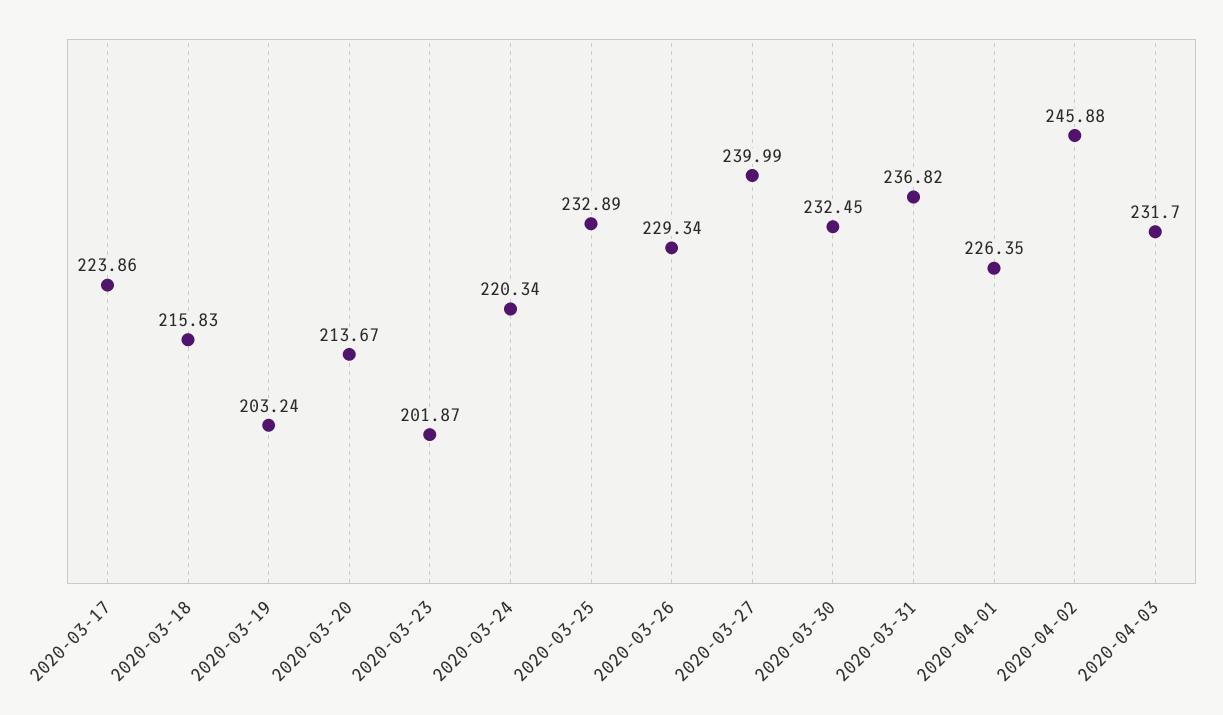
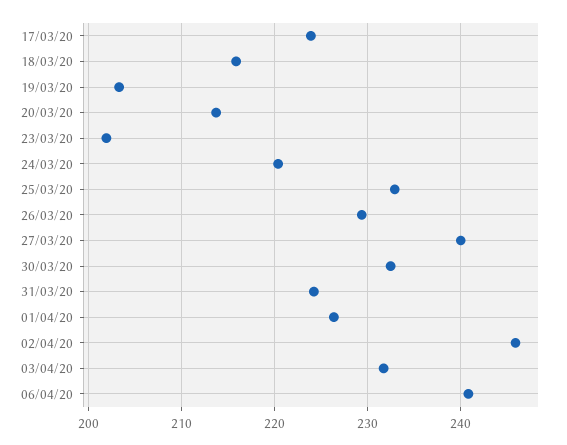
2020-03-31: 236.82 -> 224
06/04/20: none -> 241

